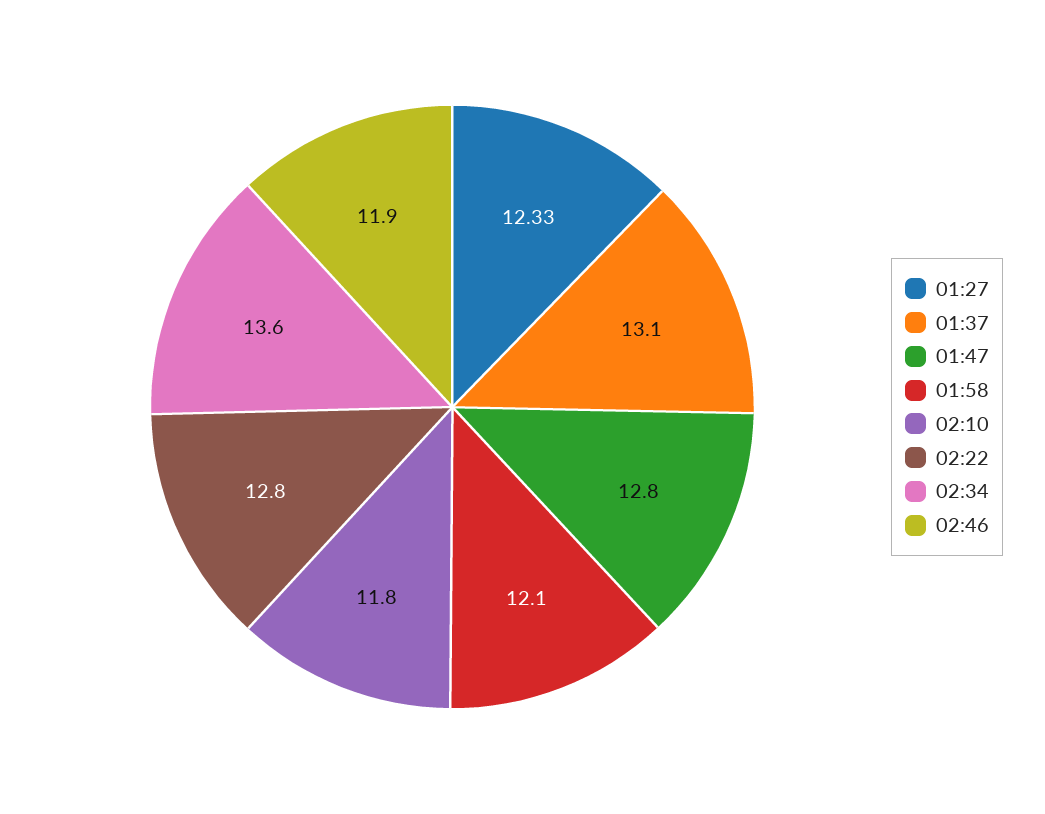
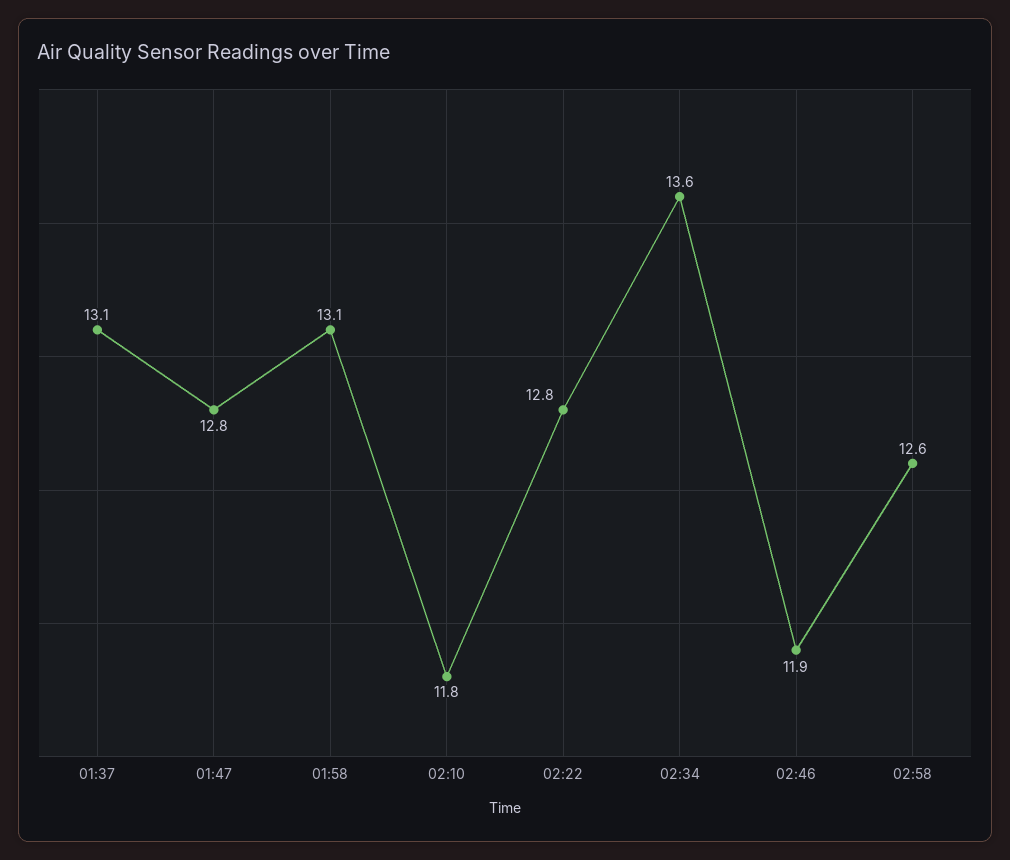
01:27: 12.33 -> none
01:58: 12.1 -> 13.1
02:58: none -> 12.6

